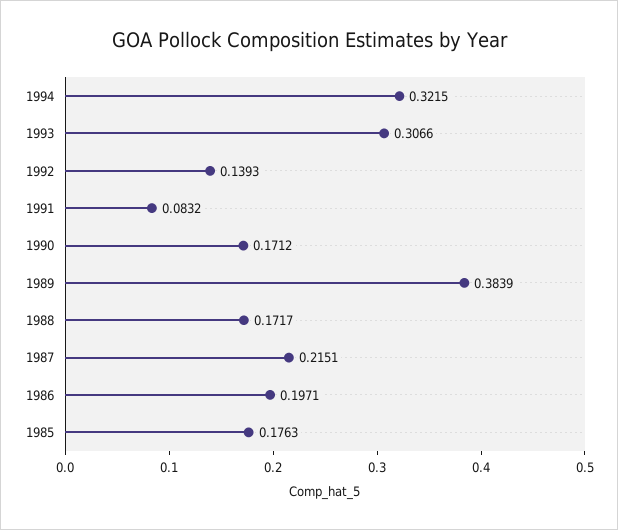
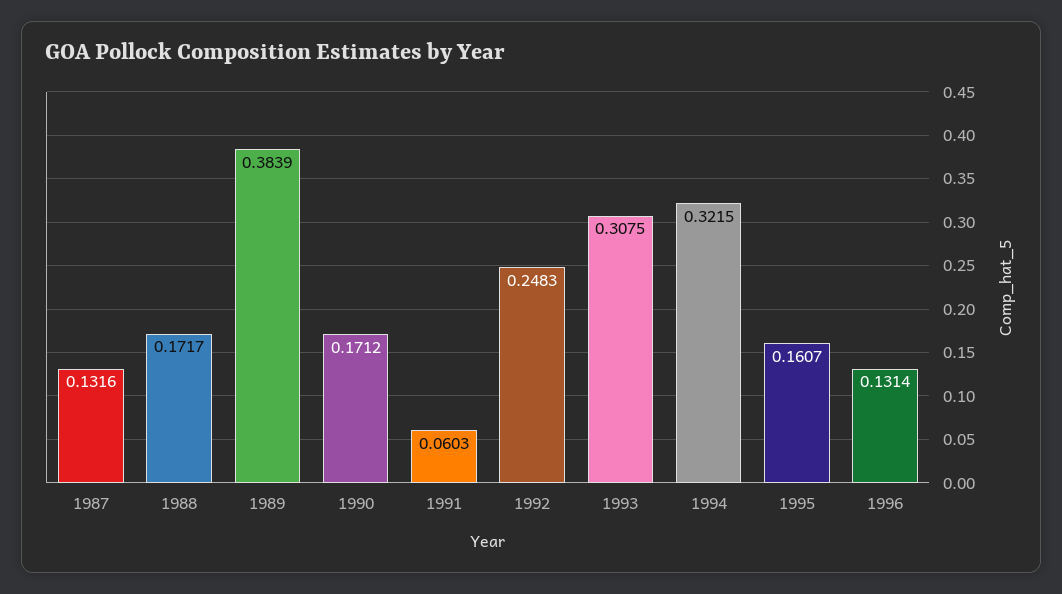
1993: 0.3066 -> 0.3075
1992: 0.1393 -> 0.2483
1991: 0.0832 -> 0.0603
1987: 0.2151 -> 0.1316
1986: 0.1971 -> none
1985: 0.1763 -> none
1995: none -> 0.1607
1996: none -> 0.1314

